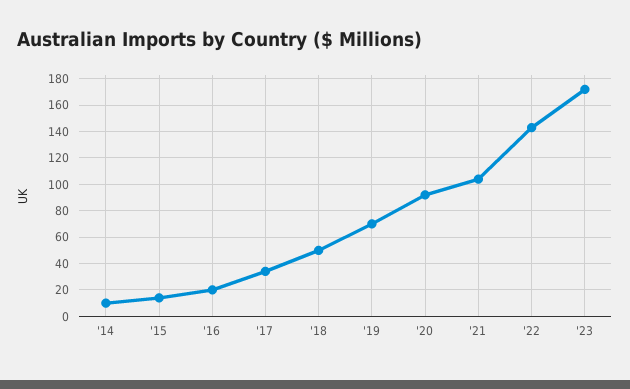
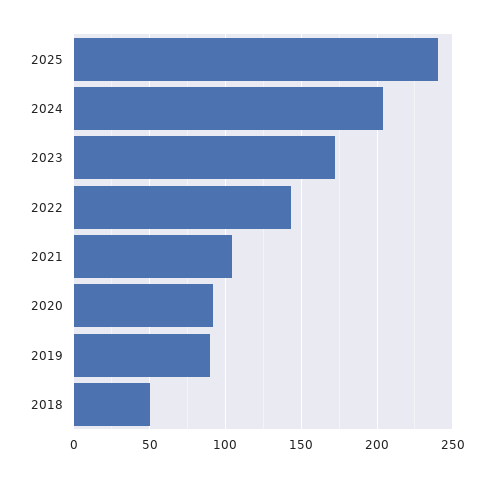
'14: 10 -> none
'15: 15 -> none
'16: 20 -> none
'17: 35 -> none
'19: 70 -> 90
2025: none -> 240
2024: none -> 205

